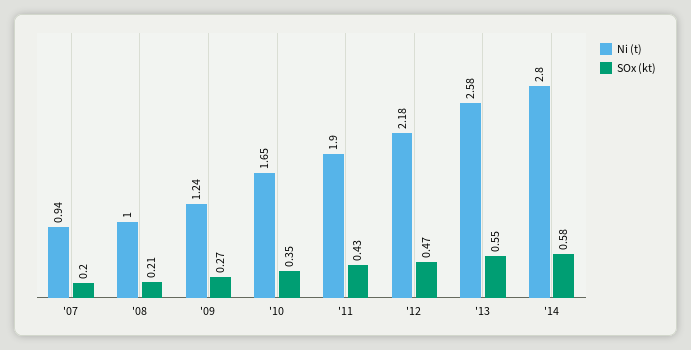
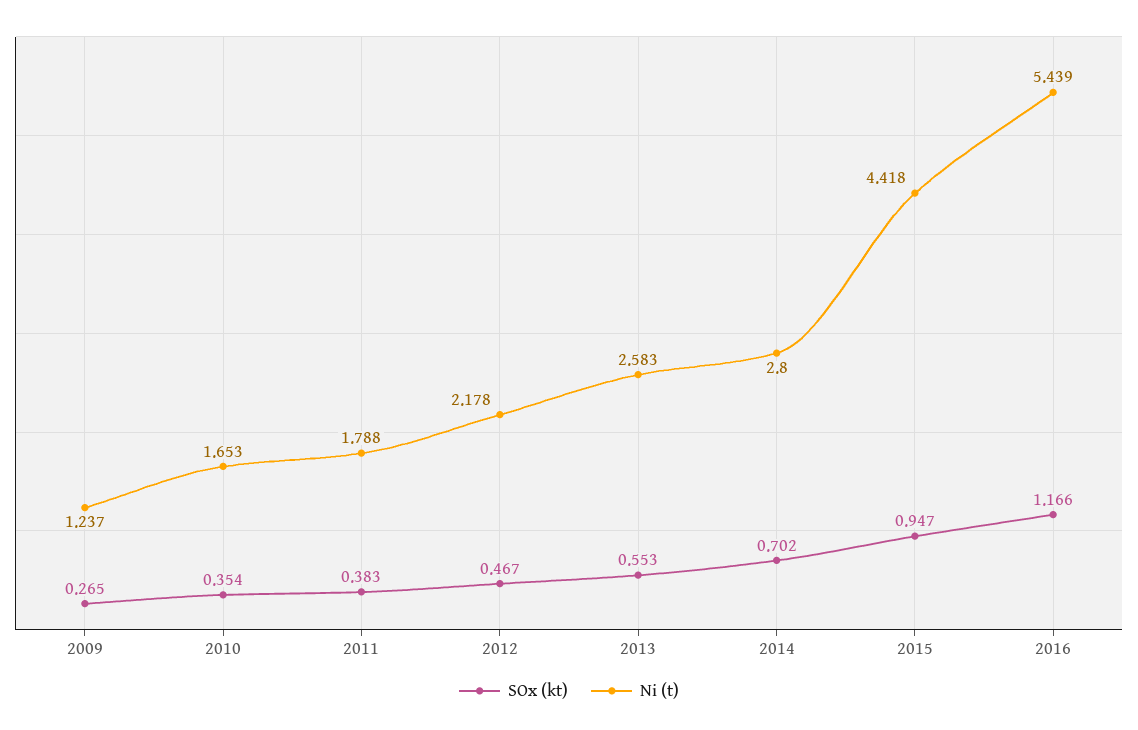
Ni (t), '07: 0.94 -> none
SOx (kt), '07: 0.2 -> none
Ni (t), '08: 1 -> none
SOx (kt), '08: 0.21 -> none
Ni (t), '11: 1.9 -> 1.788
SOx (kt), '11: 0.43 -> 0.383
SOx (kt), '14: 0.58 -> 0.702
SOx (kt), 2015: none -> 0.947
Ni (t), 2015: none -> 4.418
SOx (kt), 2016: none -> 1.166
Ni (t), 2016: none -> 5.439

